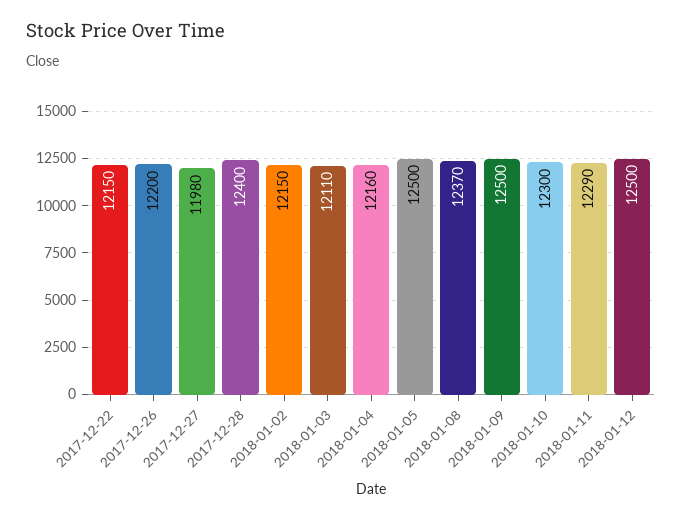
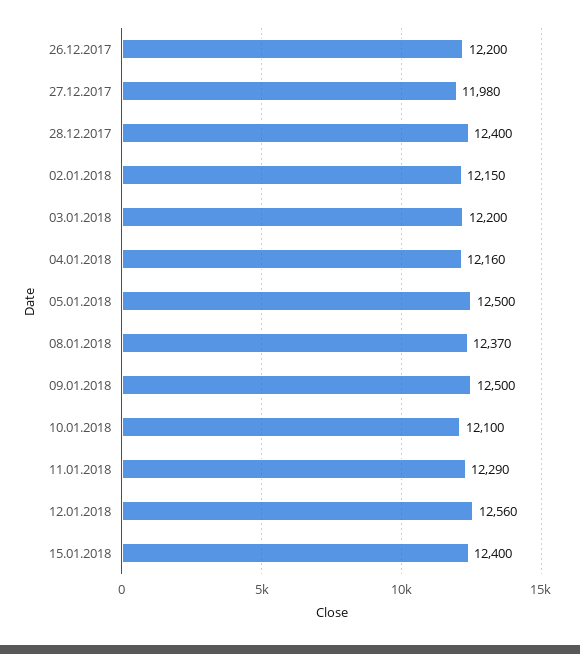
2017-12-22: 12150 -> none
2018-01-03: 12110 -> 12200
2018-01-10: 12300 -> 12100
2018-01-12: 12500 -> 12560
15.01.2018: none -> 12400

